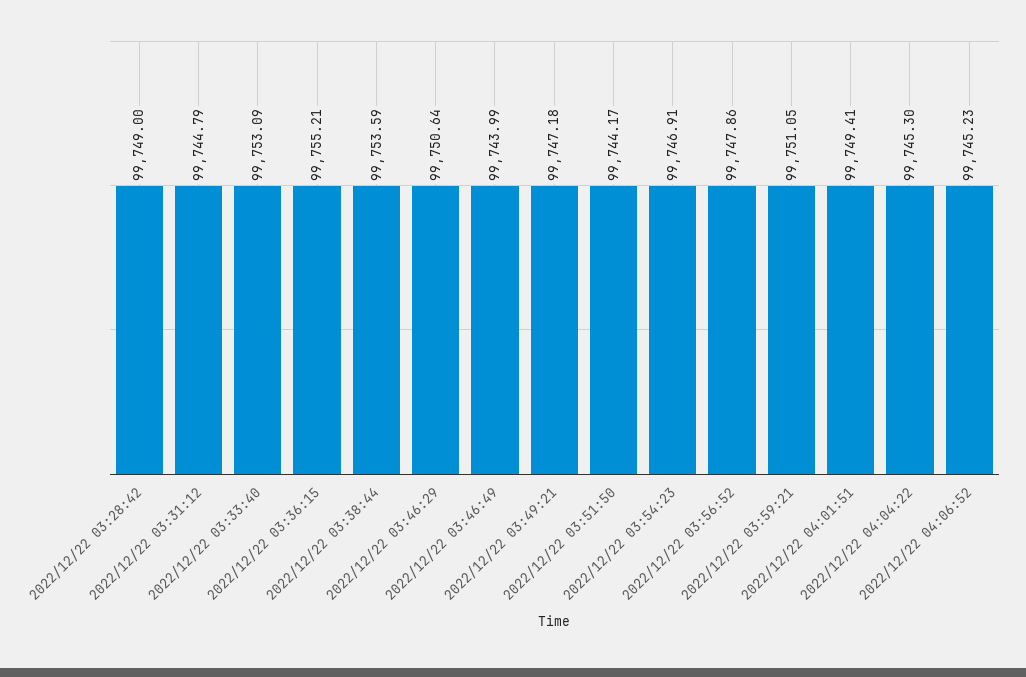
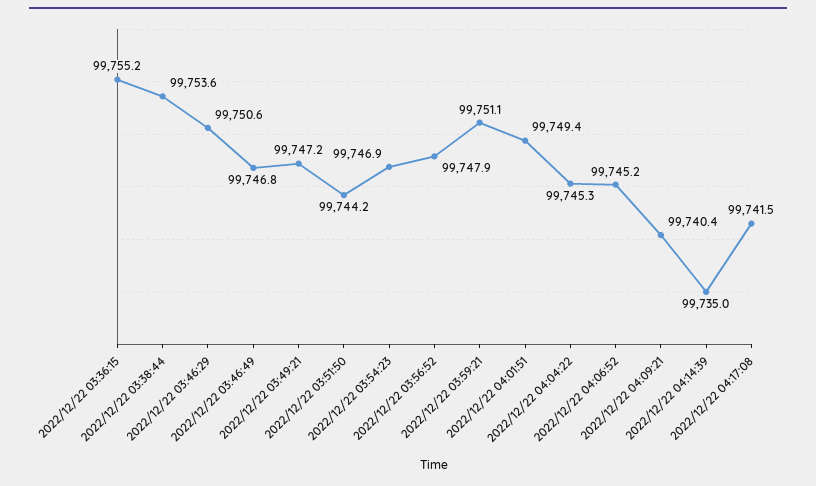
2022/12/22 03:28:42: 99749 -> none
2022/12/22 03:31:12: 99744.79 -> none
2022/12/22 03:33:40: 99753.09 -> none
2022/12/22 03:46:49: 99743.99 -> 99746.8
2022/12/22 04:09:21: none -> 99740.4
2022/12/22 04:14:39: none -> 99735
2022/12/22 04:17:08: none -> 99741.5

